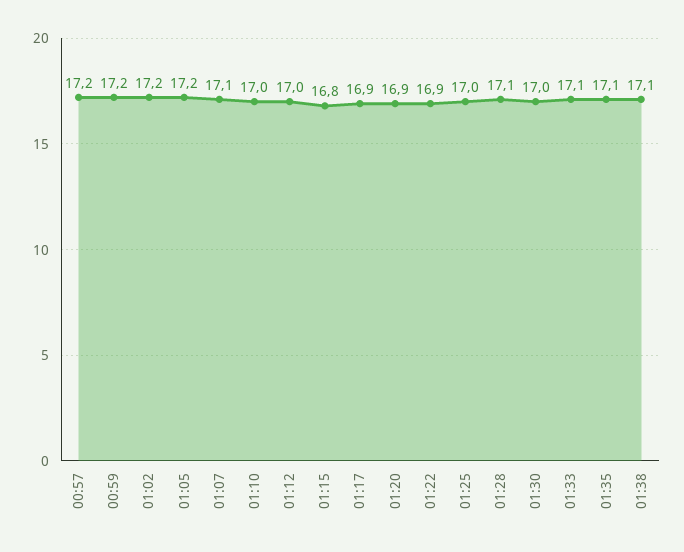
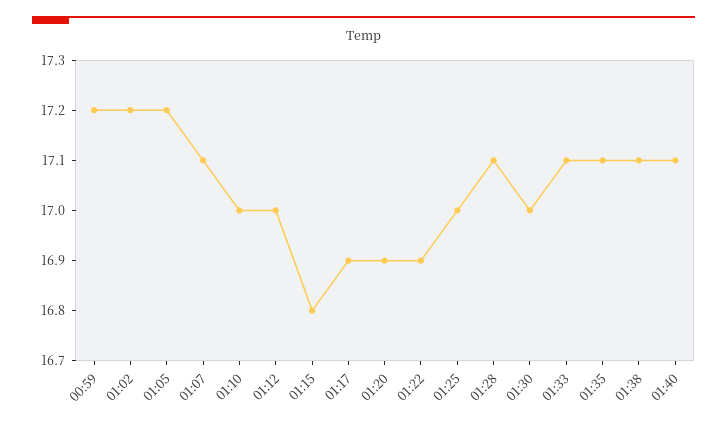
00:57: 17.2 -> none
01:40: none -> 17.1

